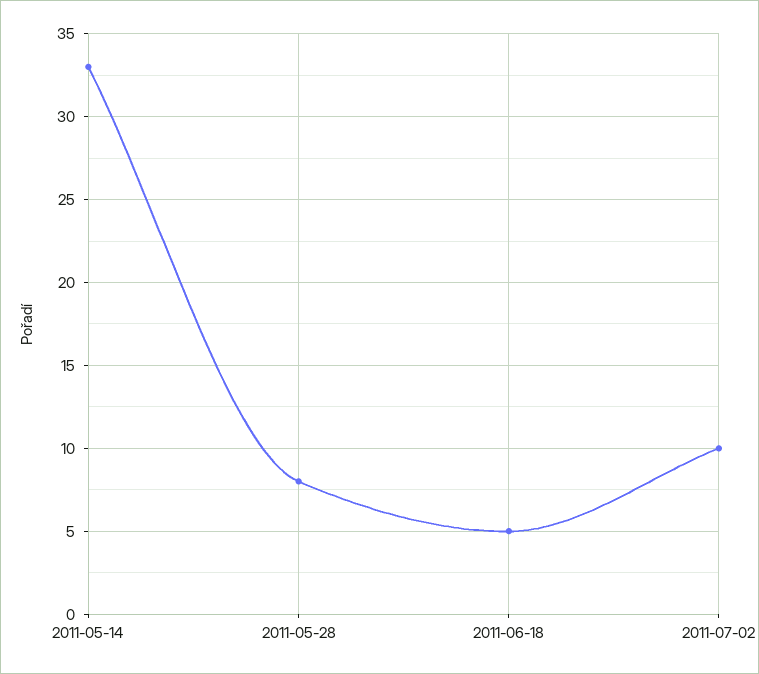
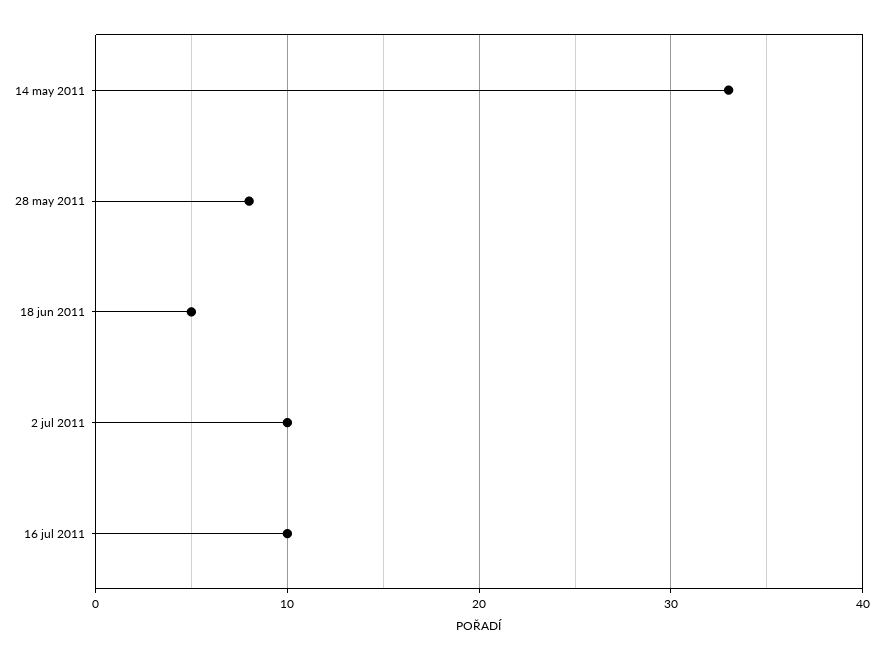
16 jul 2011: none -> 10

